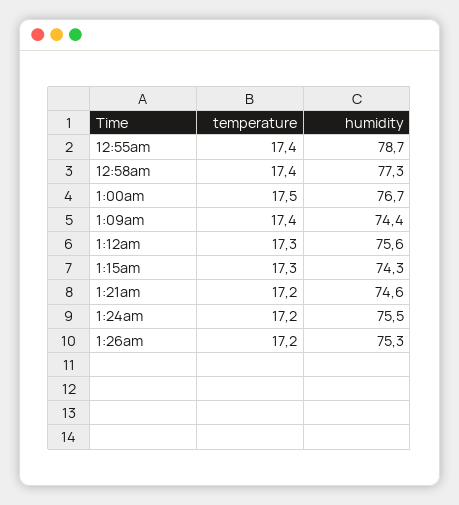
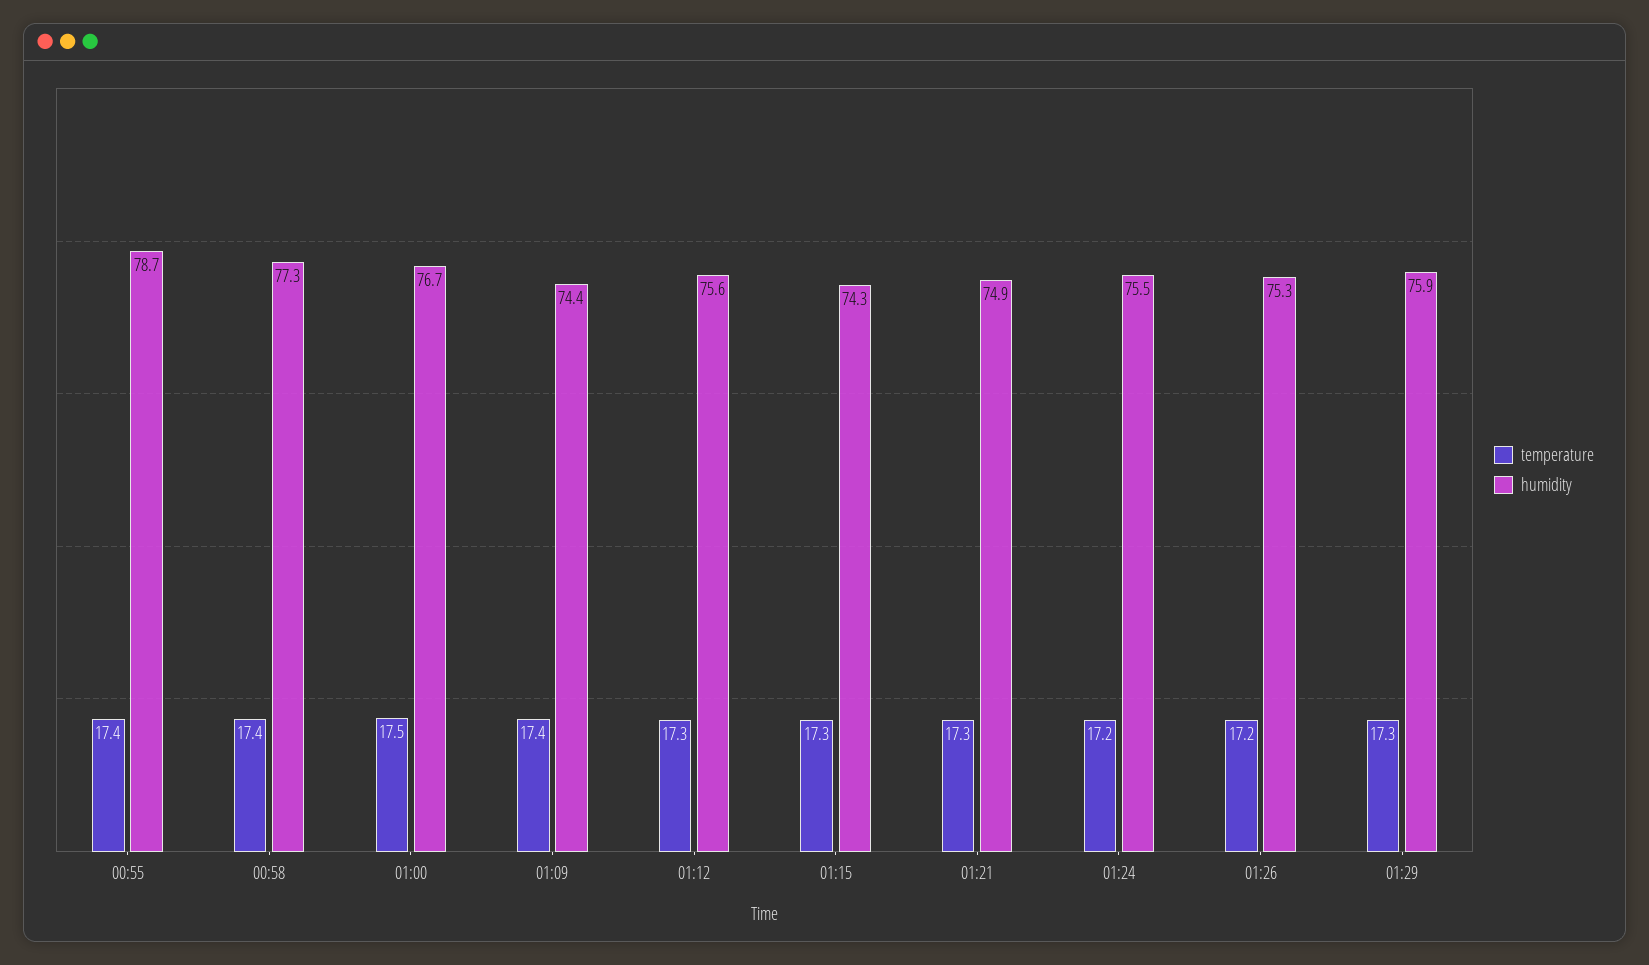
temperature, 1:21am: 17.2 -> 17.3
humidity, 1:21am: 74.6 -> 74.9
temperature, 01:29: none -> 17.3
humidity, 01:29: none -> 75.9

